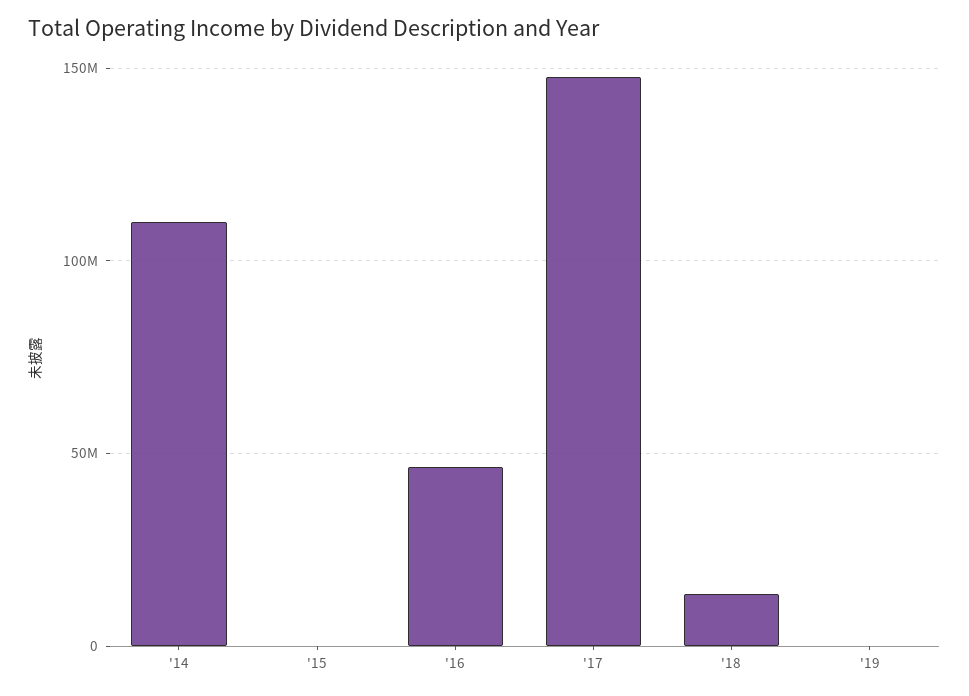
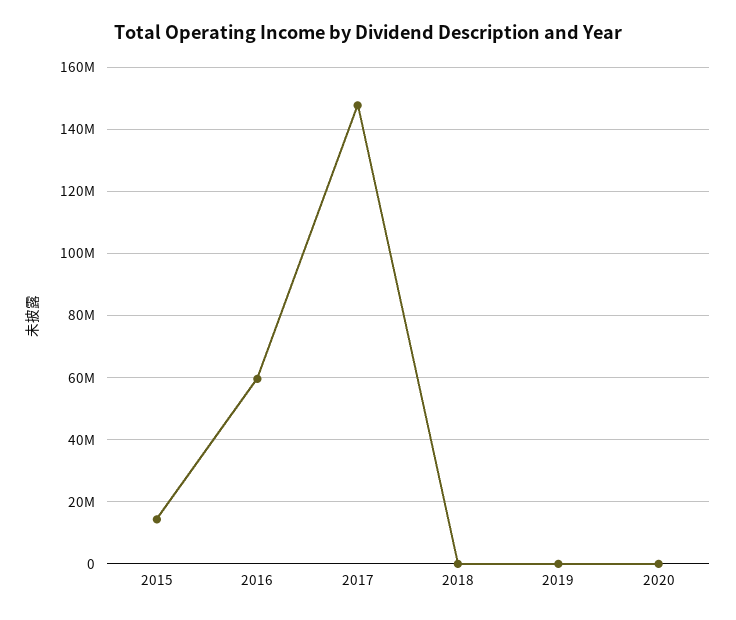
'14: 110000000 -> none
'15: 0 -> 14000000
'16: 45000000 -> 60000000
'18: 15000000 -> 0
2020: none -> 0

